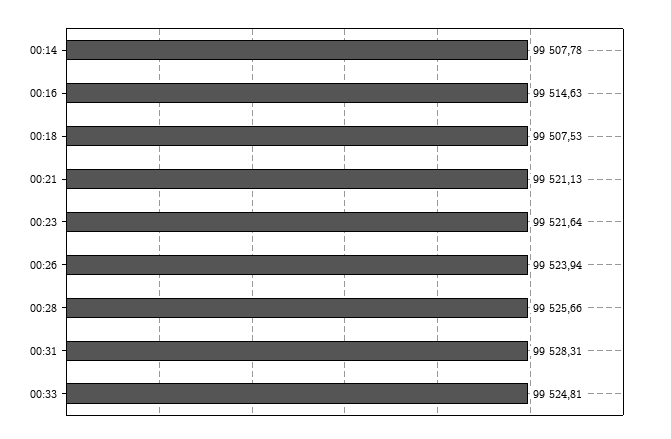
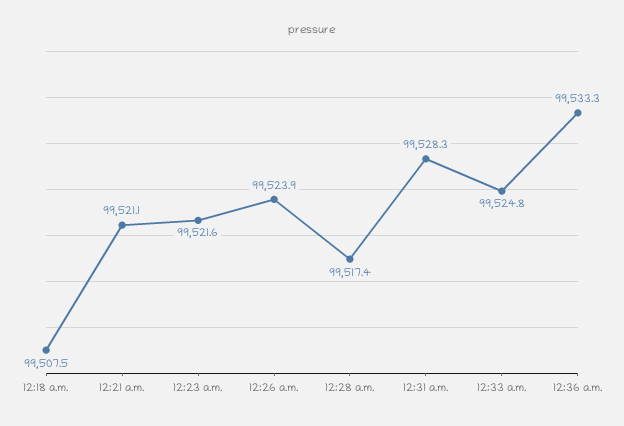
00:14: 99507.78 -> none
00:16: 99514.63 -> none
00:28: 99525.66 -> 99517.4
12:36 a.m.: none -> 99533.3

